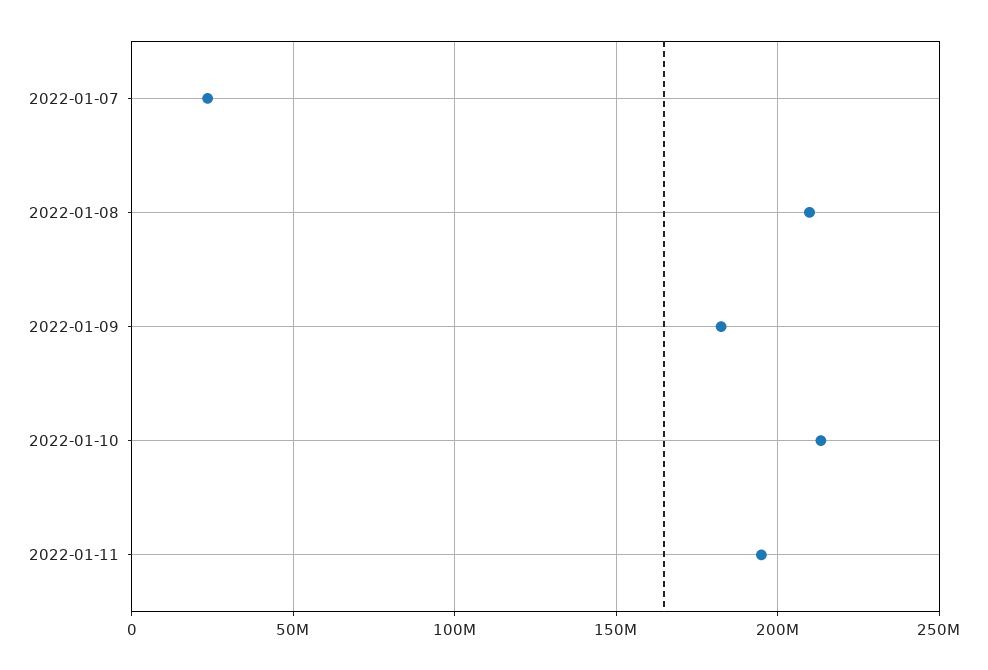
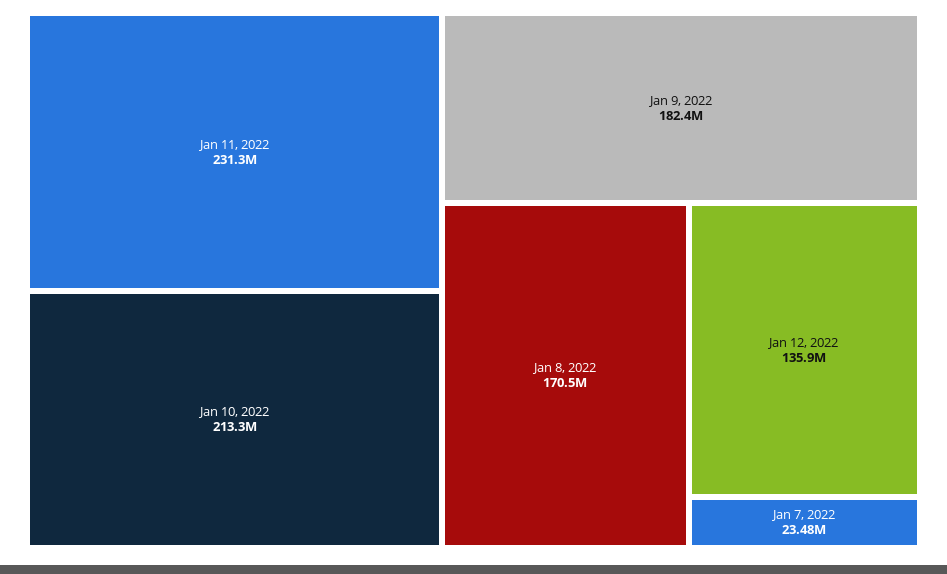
2022-01-08: 210000000 -> 170500000
2022-01-11: 195000000 -> 231300000
Jan 12, 2022: none -> 135900000

